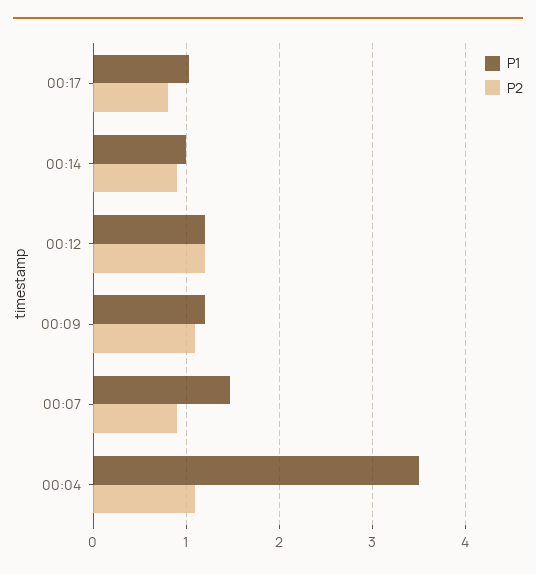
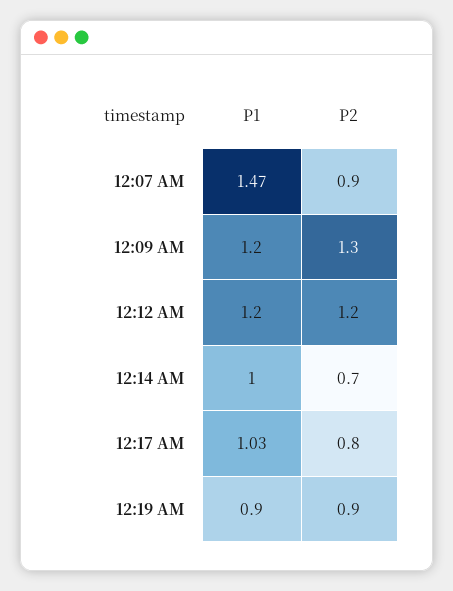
P2, 00:14: 0.9 -> 0.7
P2, 00:09: 1.1 -> 1.3
P1, 00:04: 3.5 -> none
P2, 00:04: 1.1 -> none
P1, 12:19 AM: none -> 0.9
P2, 12:19 AM: none -> 0.9

